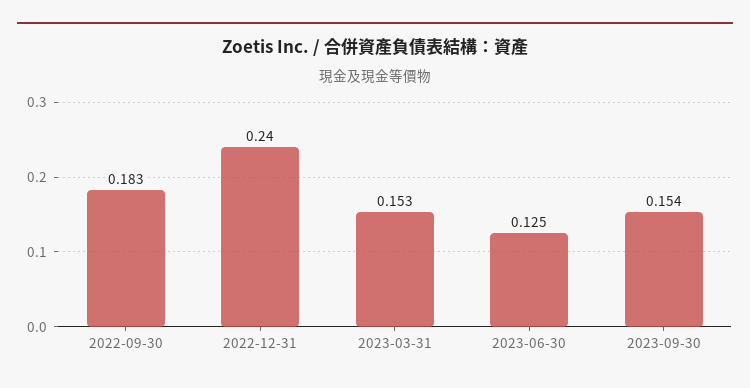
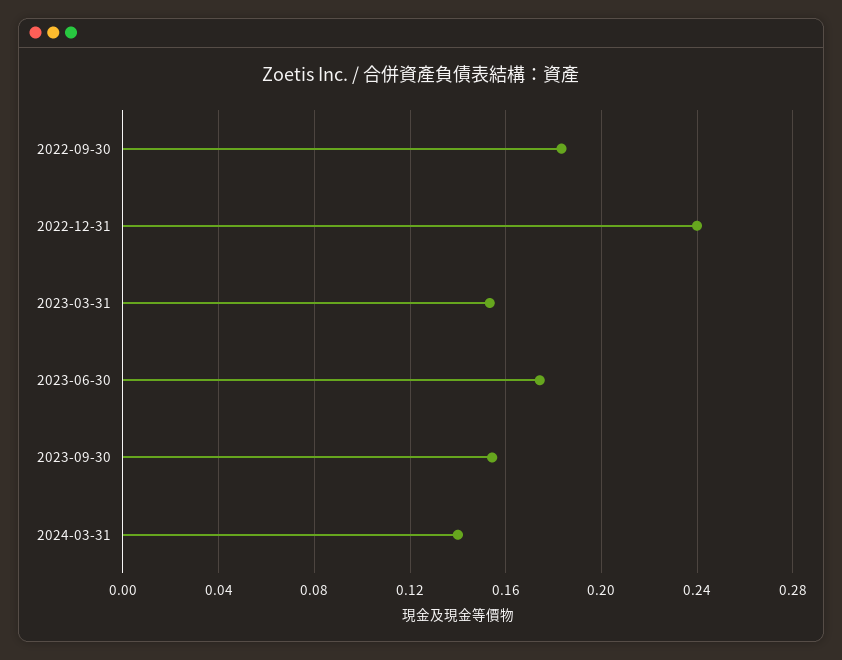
2023-06-30: 0.125 -> 0.175
2024-03-31: none -> 0.14

